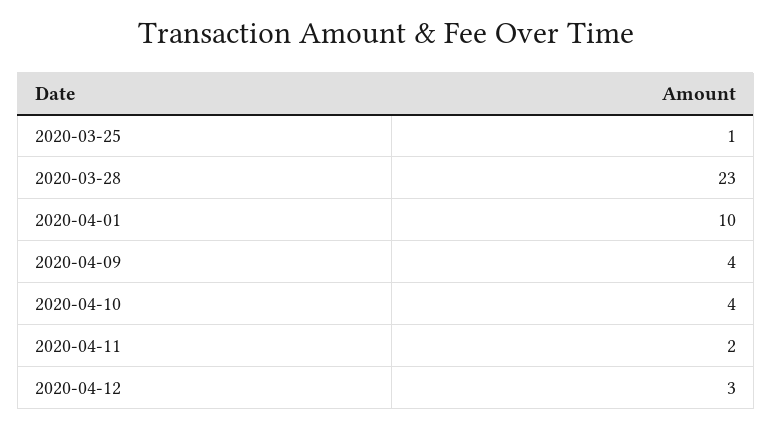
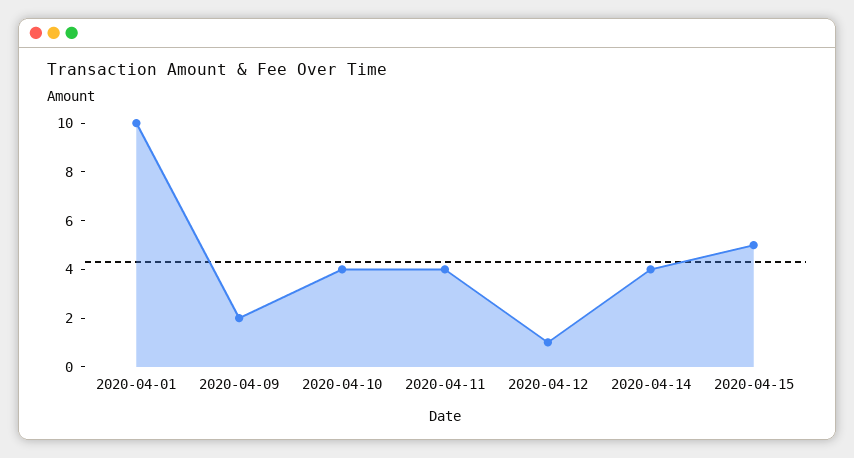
2020-03-25: 1 -> none
2020-03-28: 23 -> none
2020-04-09: 4 -> 2
2020-04-11: 2 -> 4
2020-04-12: 3 -> 1
2020-04-14: none -> 4
2020-04-15: none -> 5

